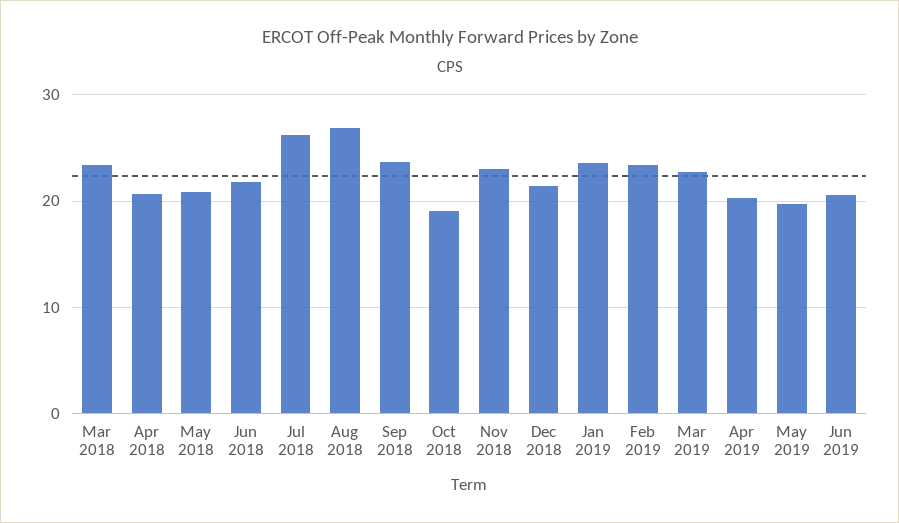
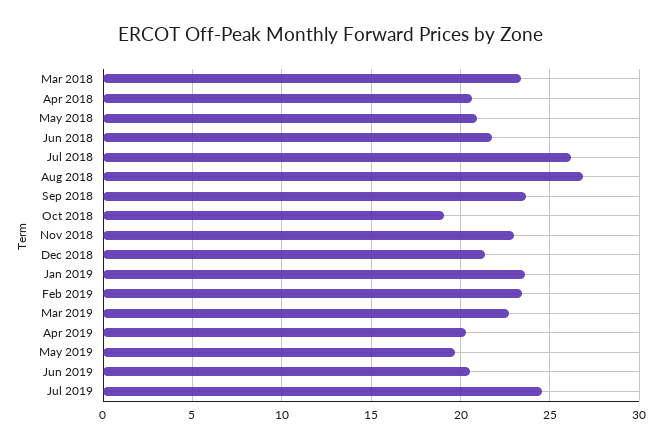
Jul 2019: none -> 24.5

